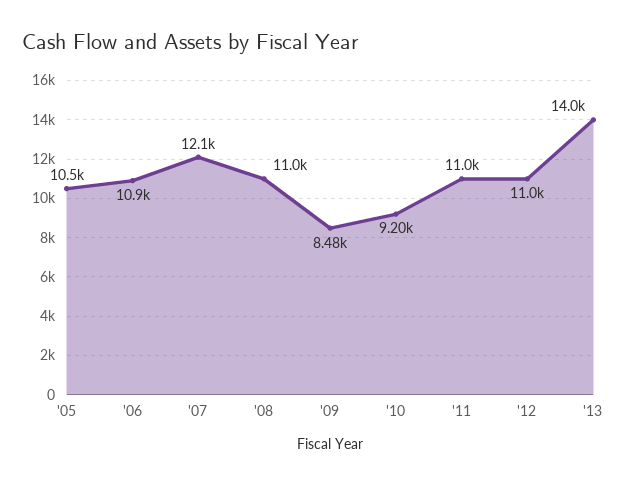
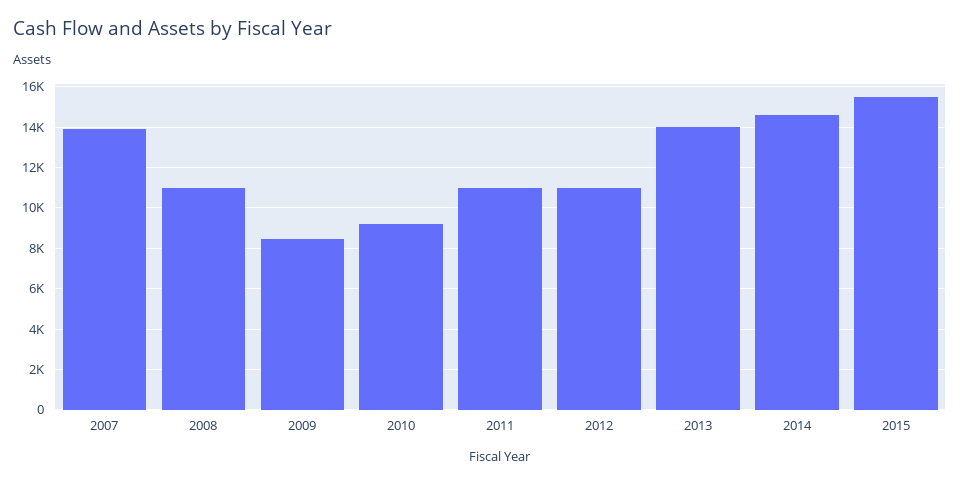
'05: 10500 -> none
'06: 10900 -> none
'07: 12100 -> 14000
2014: none -> 14500
2015: none -> 15500

